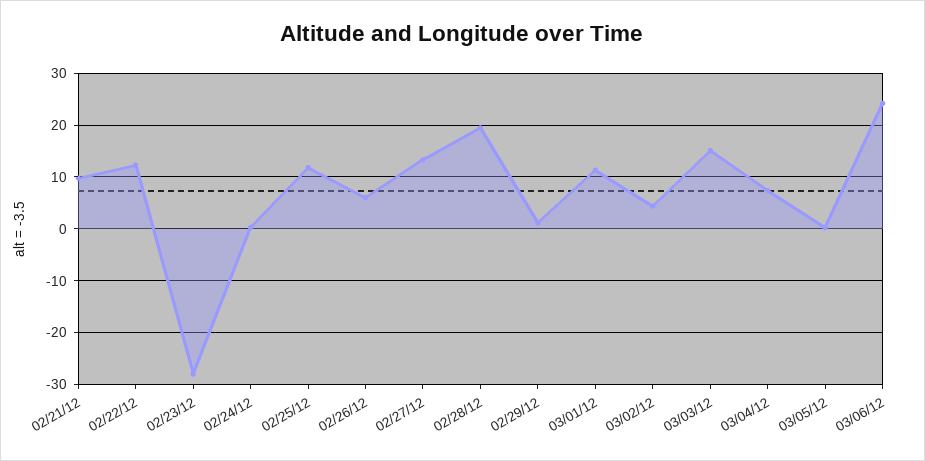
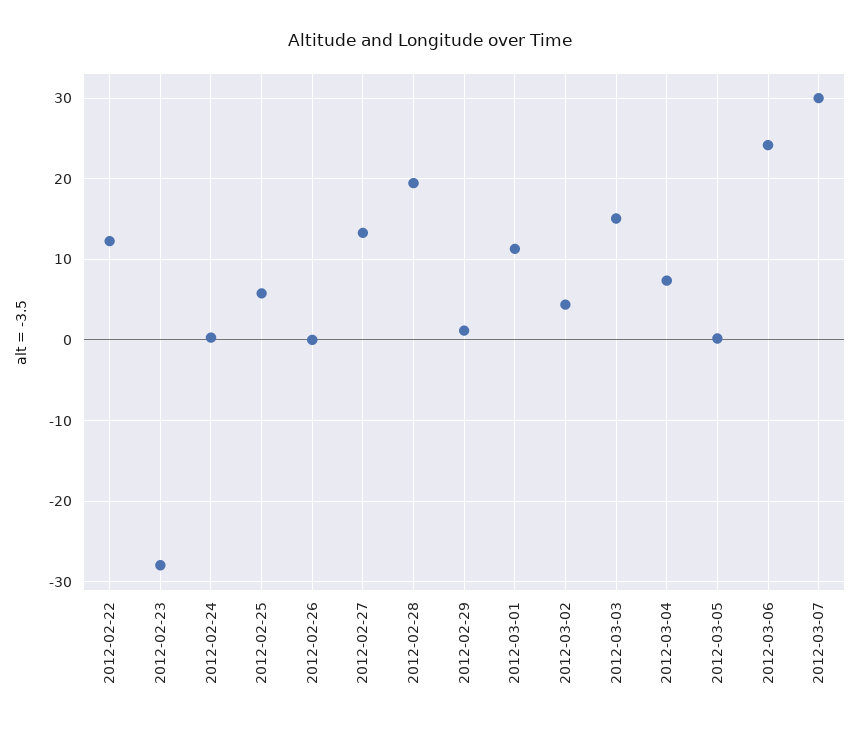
02/21/12: 10 -> none
02/25/12: 12 -> 6
02/26/12: 6 -> 0
2012-03-07: none -> 30

